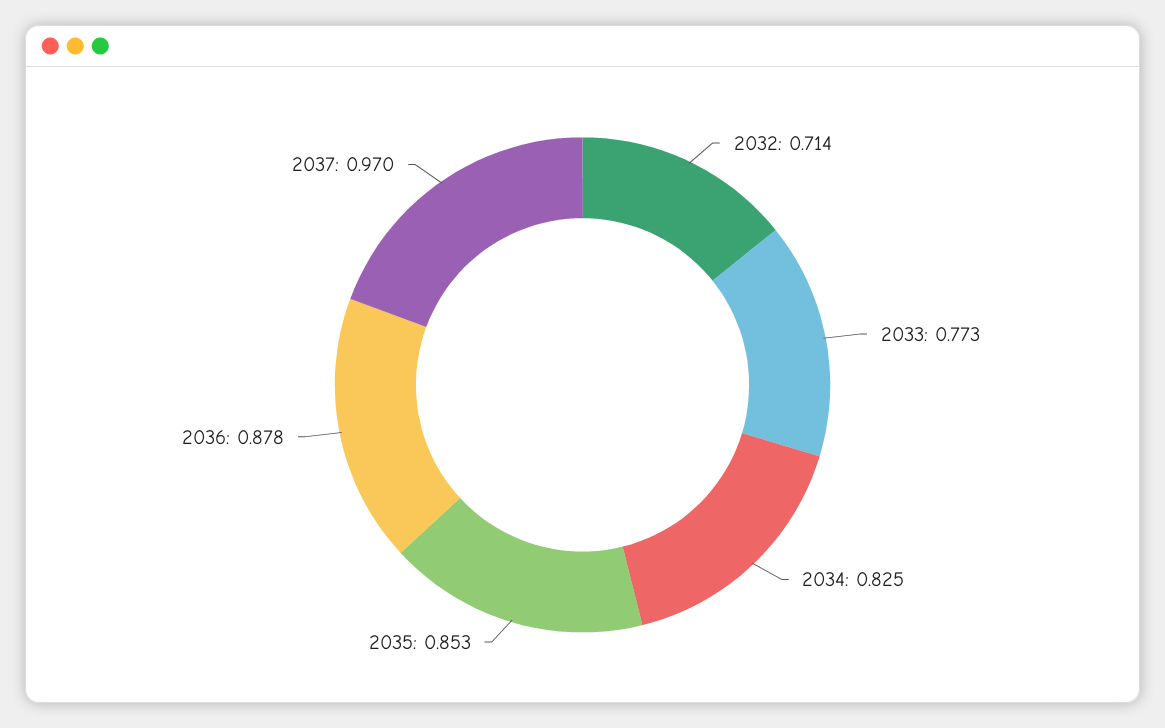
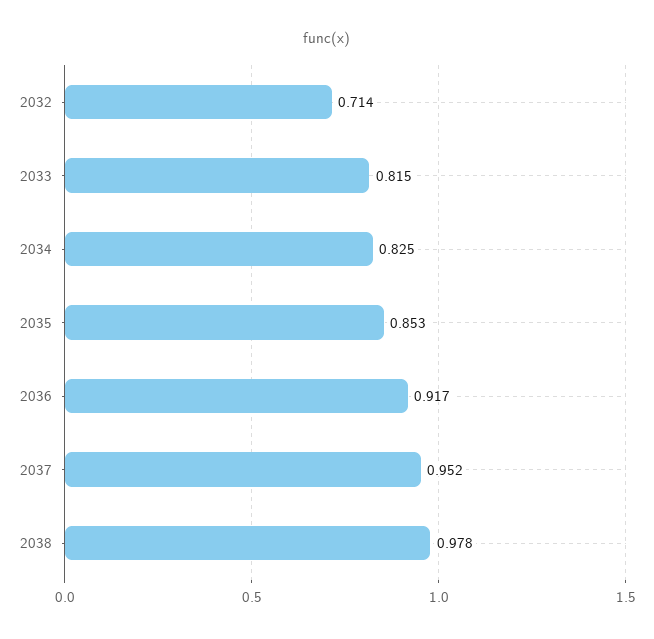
2033: 0.773 -> 0.815
2036: 0.878 -> 0.917
2037: 0.97 -> 0.952
2038: none -> 0.978

